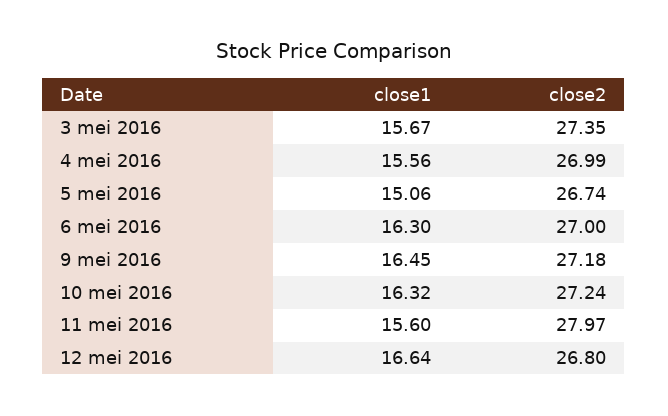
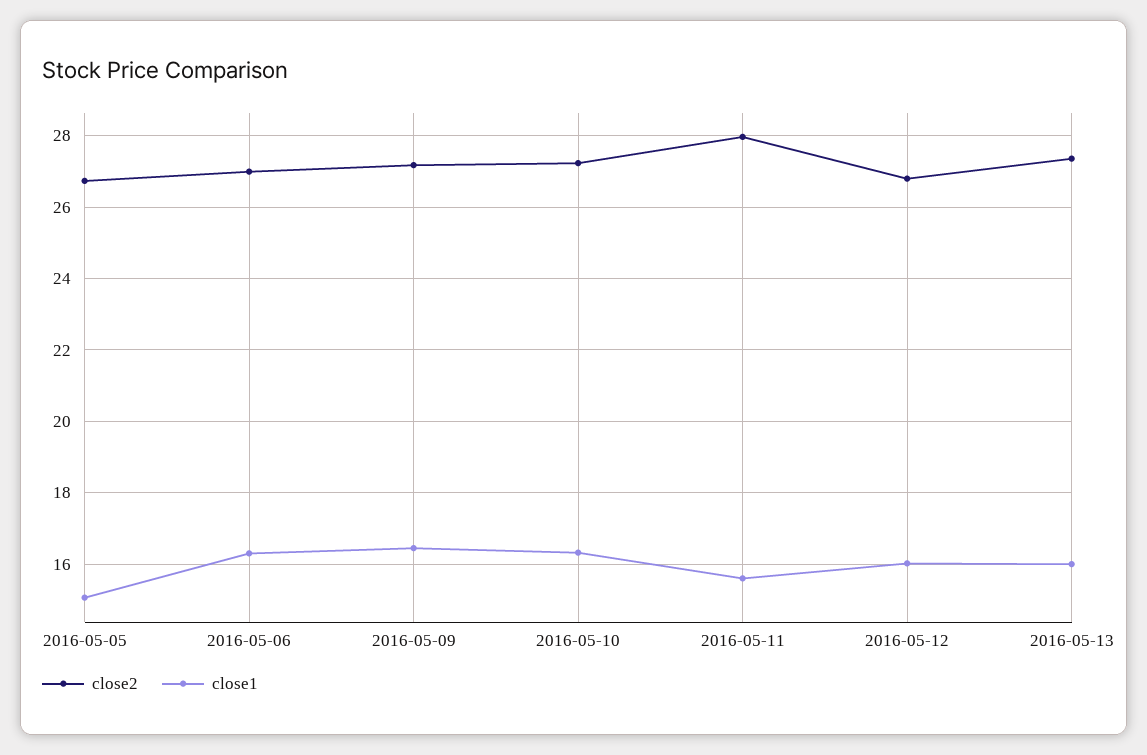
close1, 3 mei 2016: 15.67 -> none
close2, 3 mei 2016: 27.35 -> none
close1, 4 mei 2016: 15.56 -> none
close2, 4 mei 2016: 26.99 -> none
close1, 12 mei 2016: 16.64 -> 16
close2, 2016-05-13: none -> 27.4
close1, 2016-05-13: none -> 16

